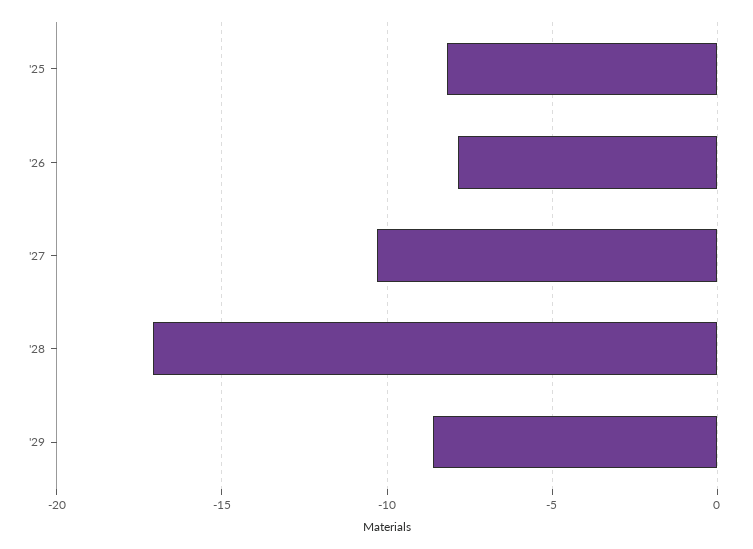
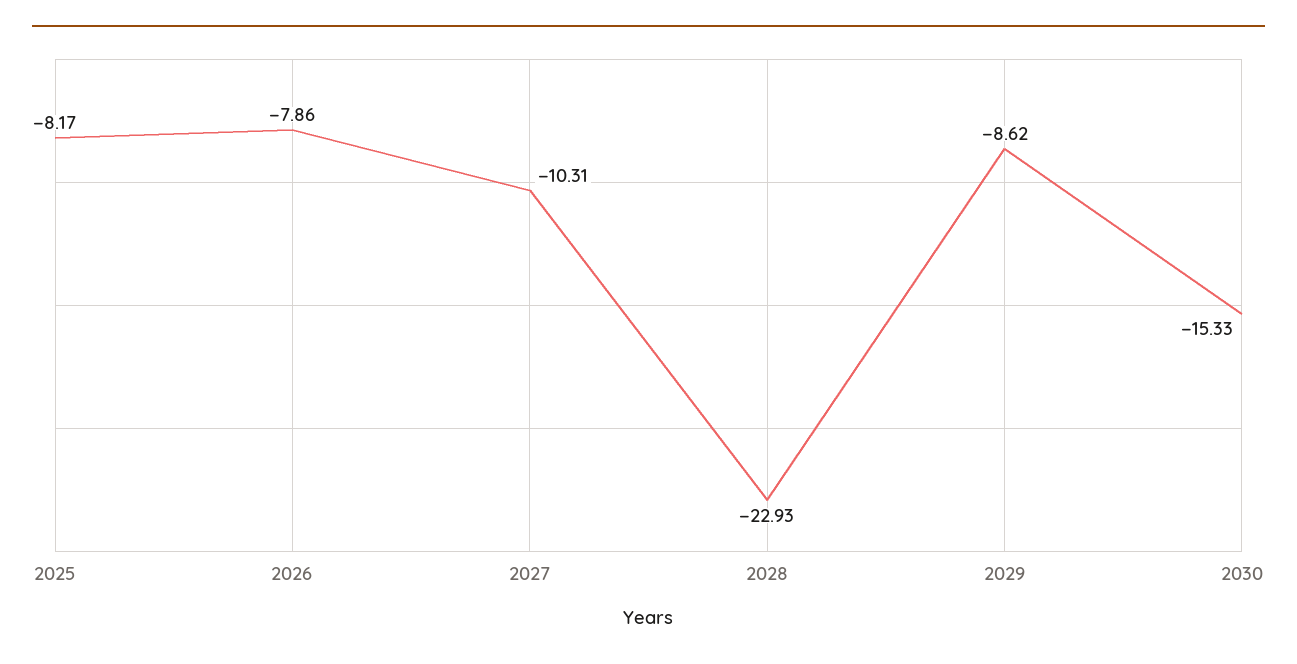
'28: -17 -> -22.93
2030: none -> -15.33

